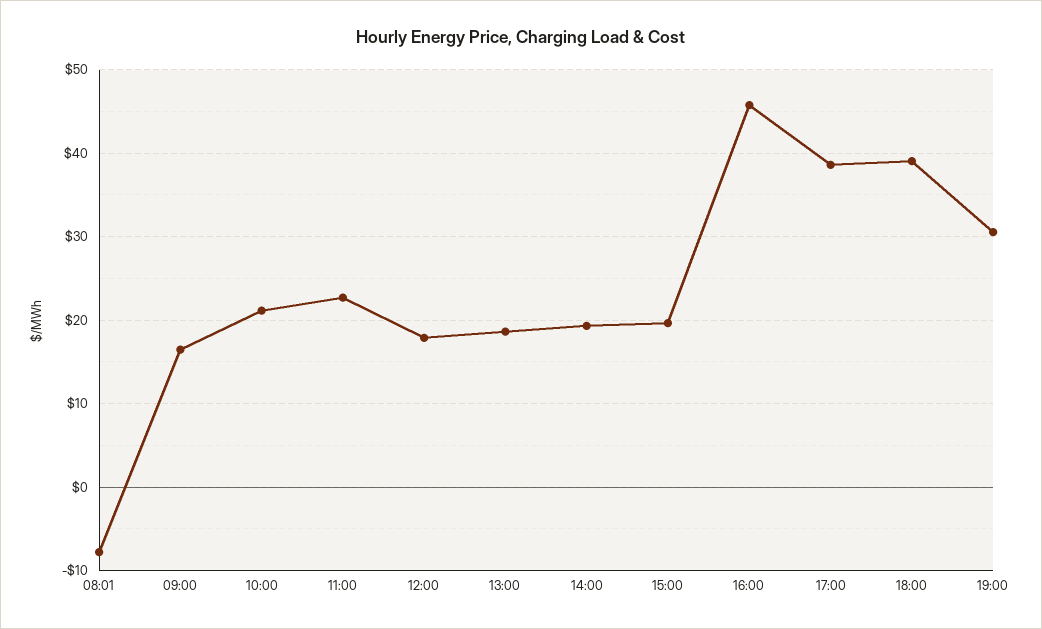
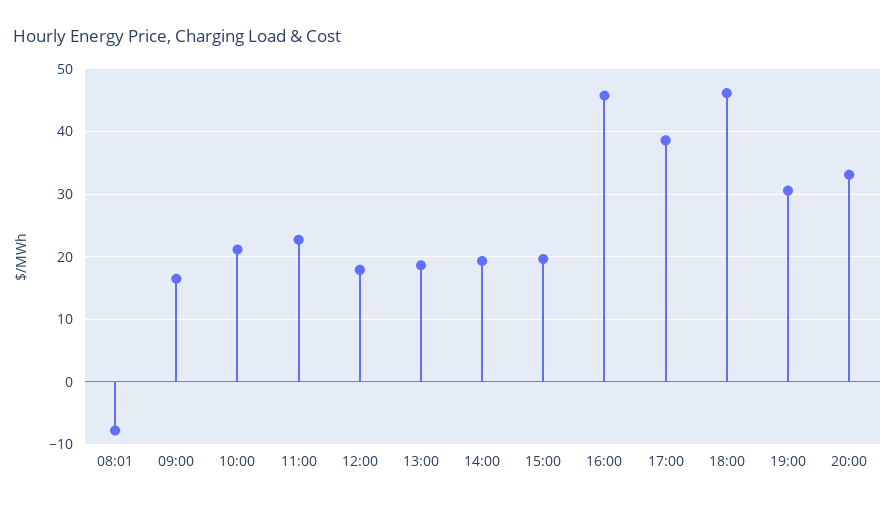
18:00: 39 -> 46
20:00: none -> 33

